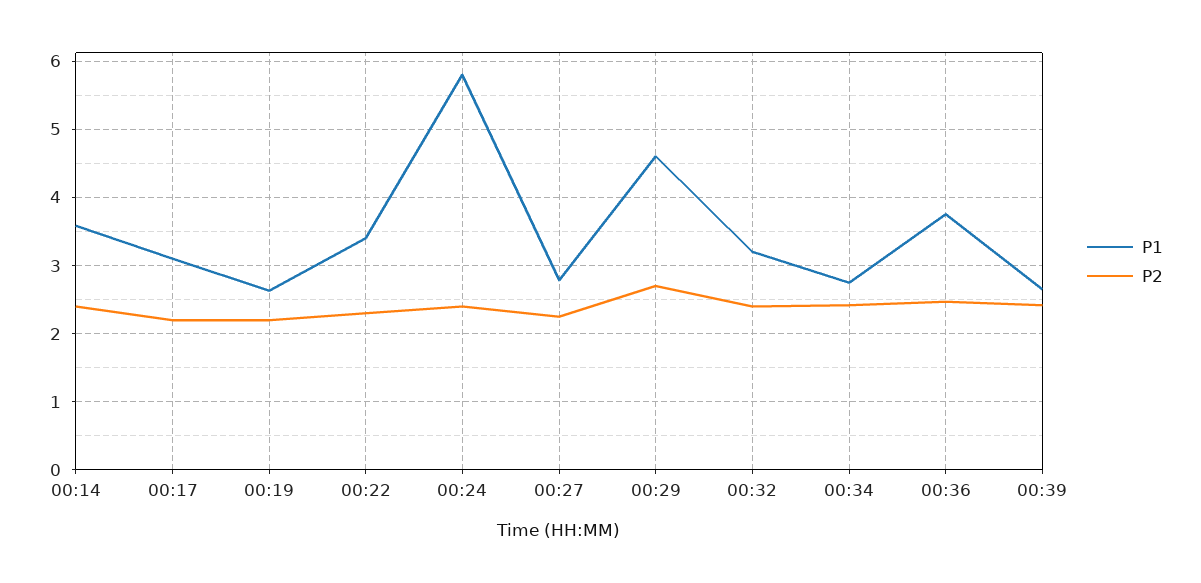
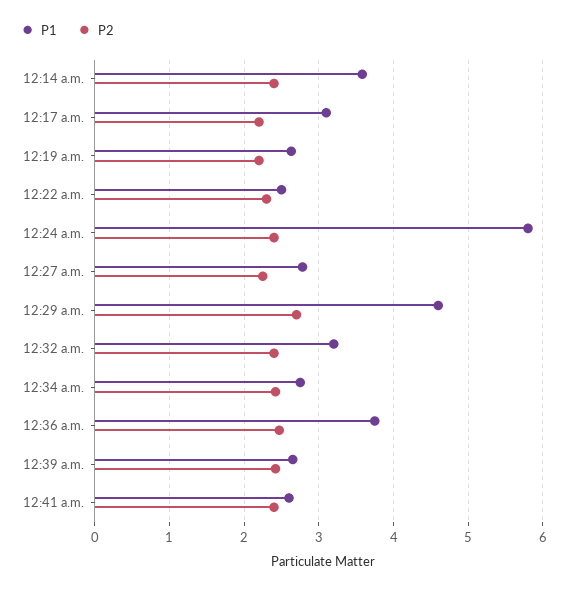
P1, 00:22: 3.4 -> 2.5
P1, 12:41 a.m.: none -> 2.6
P2, 12:41 a.m.: none -> 2.4

